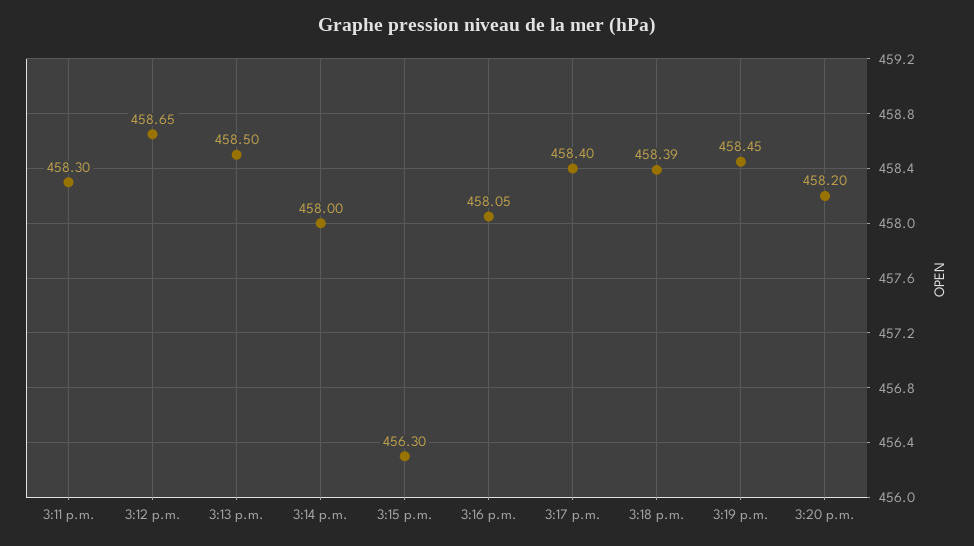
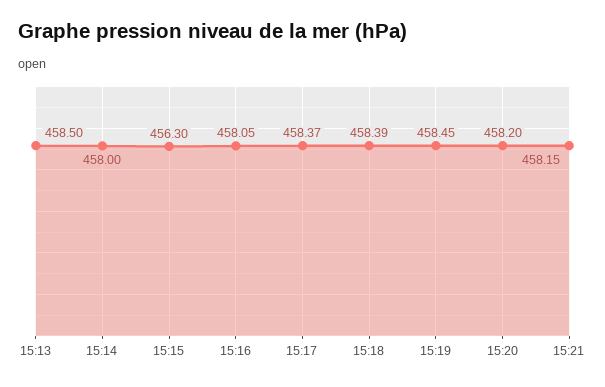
3:11 p.m.: 458.3 -> none
3:12 p.m.: 458.65 -> none
3:17 p.m.: 458.4 -> 458.37
15:21: none -> 458.15

